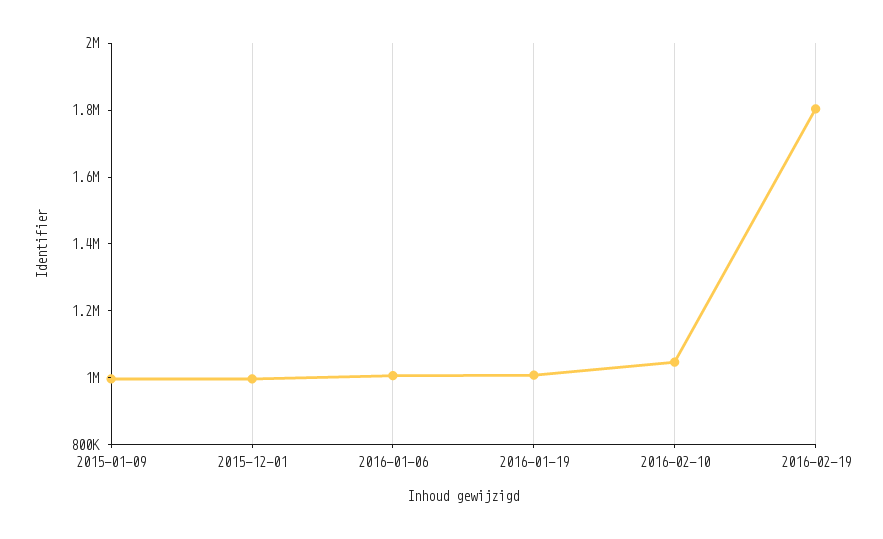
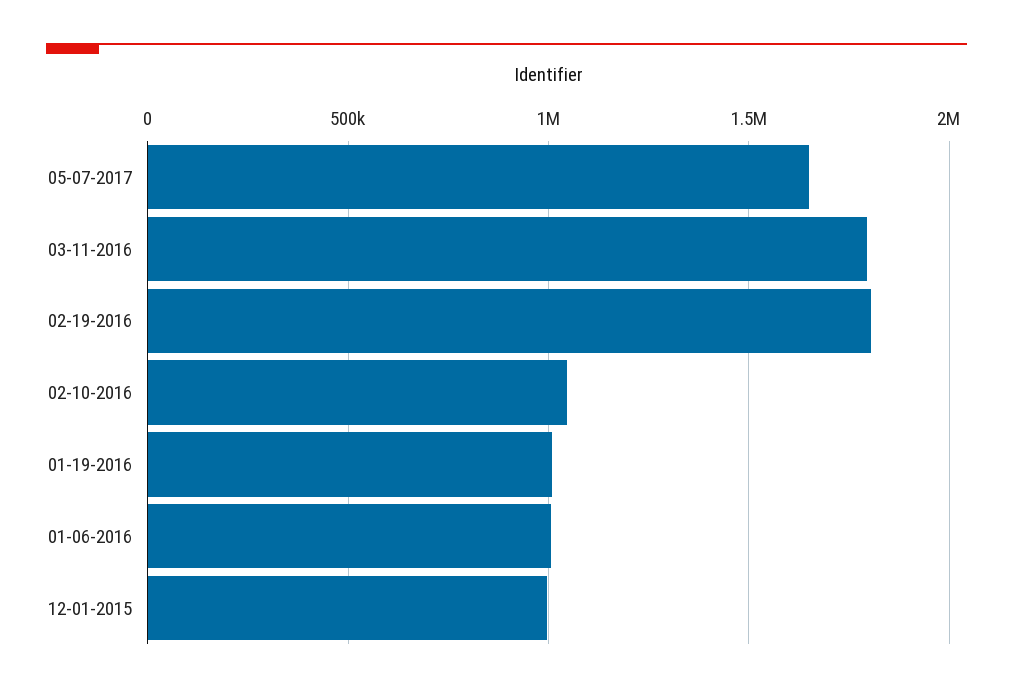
2015-01-09: 1000000 -> none
05-07-2017: none -> 1650000
03-11-2016: none -> 1800000

